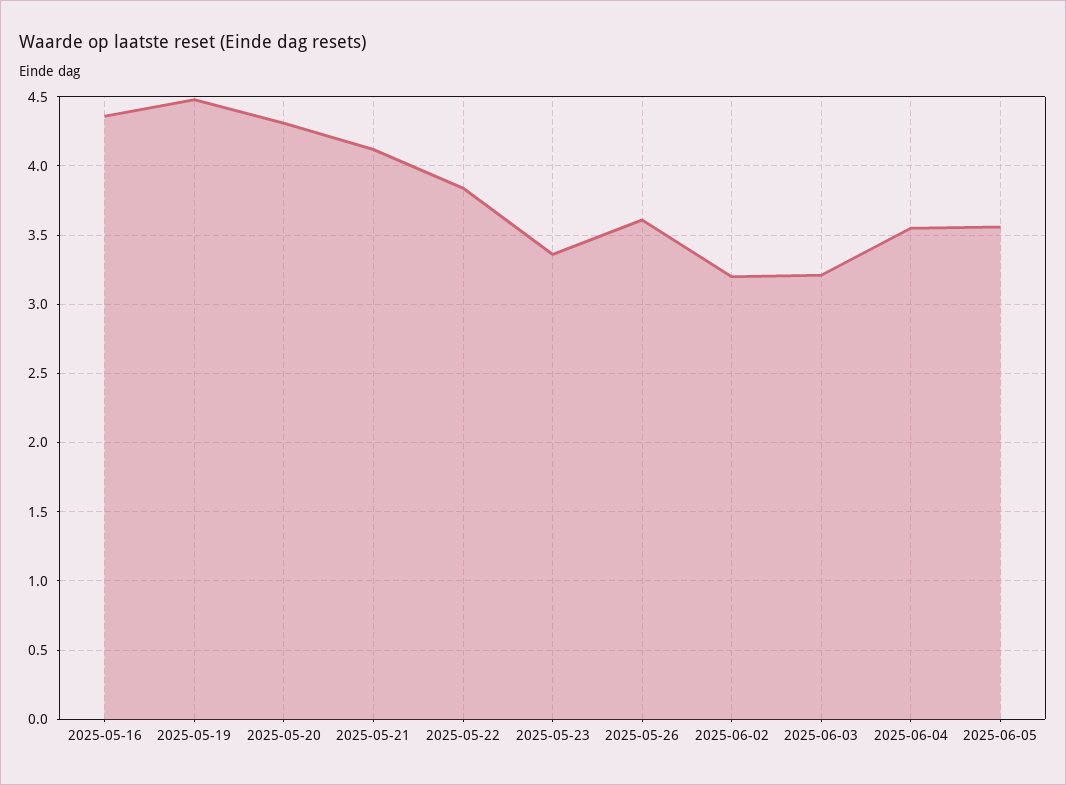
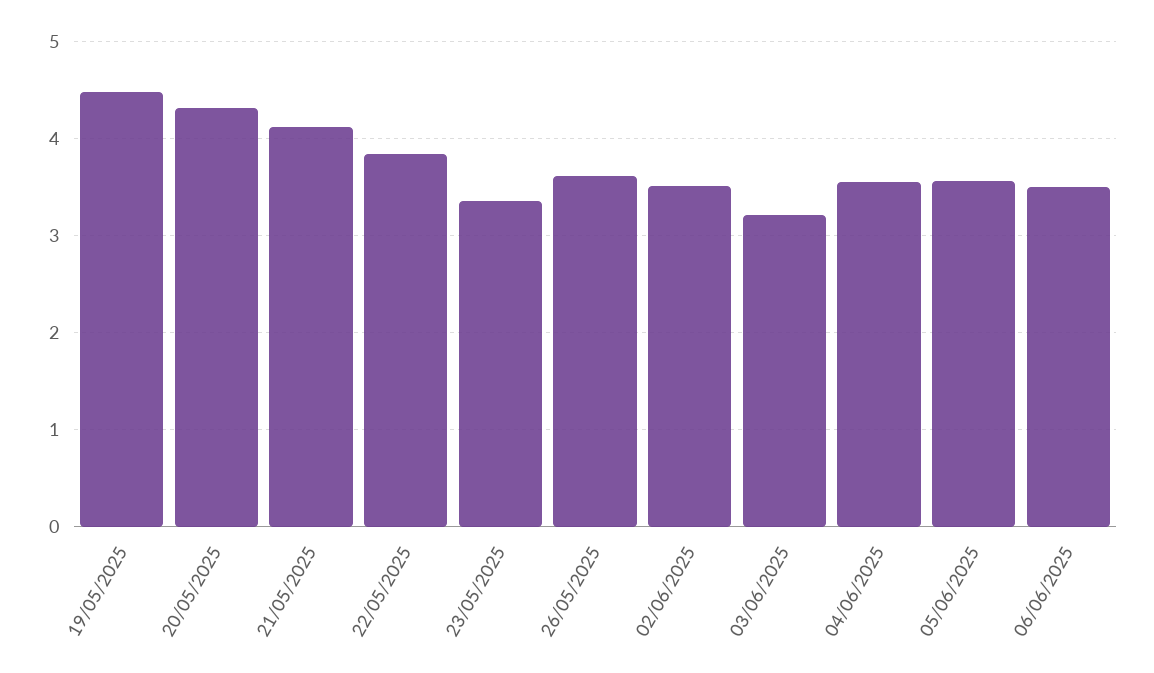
2025-05-16: 4.35 -> none
2025-06-02: 3.2 -> 3.5
06/06/2025: none -> 3.5

